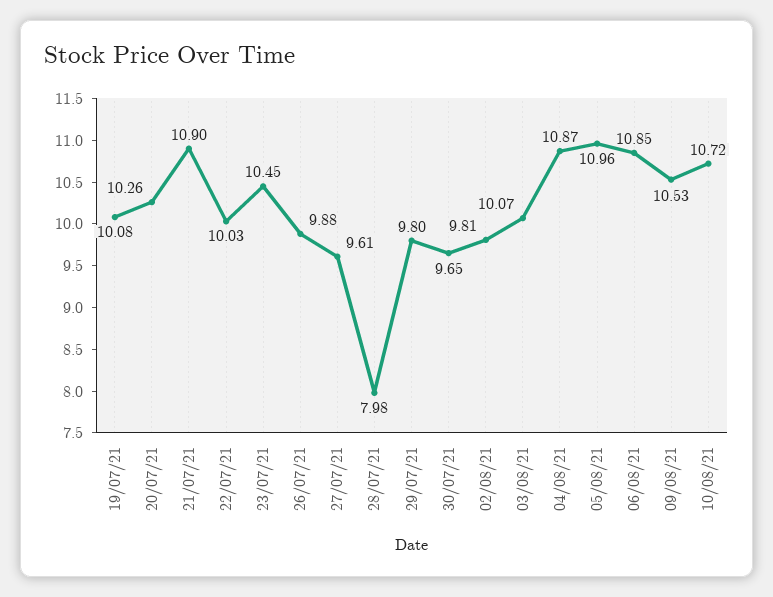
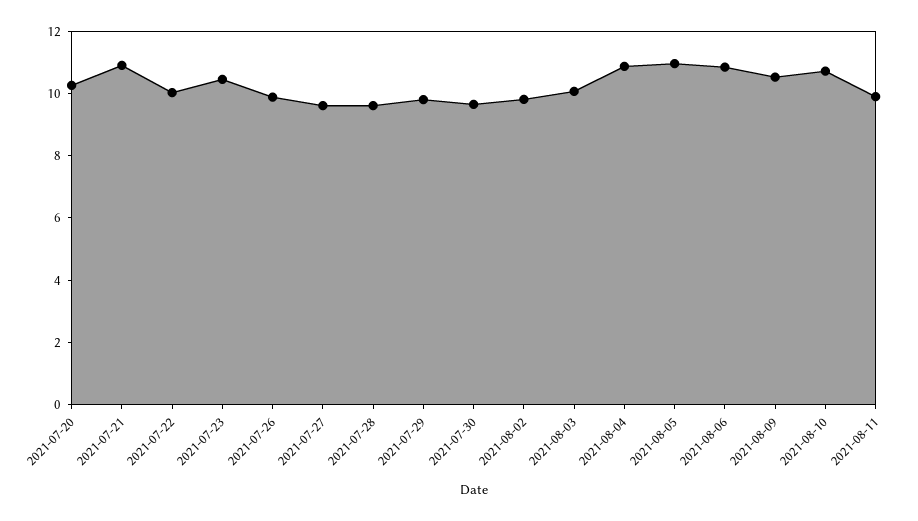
19/07/21: 10.08 -> none
28/07/21: 7.98 -> 9.5
2021-08-11: none -> 10

